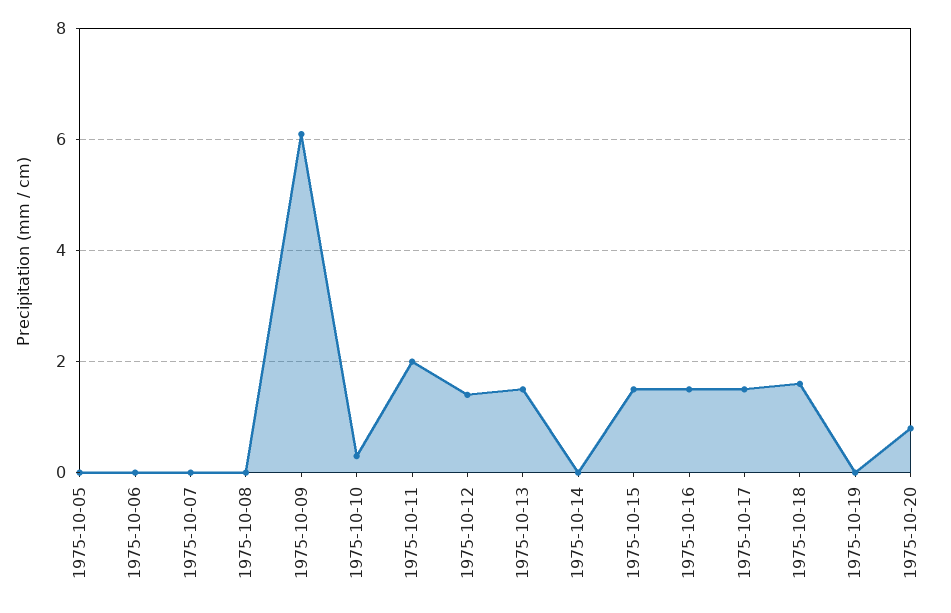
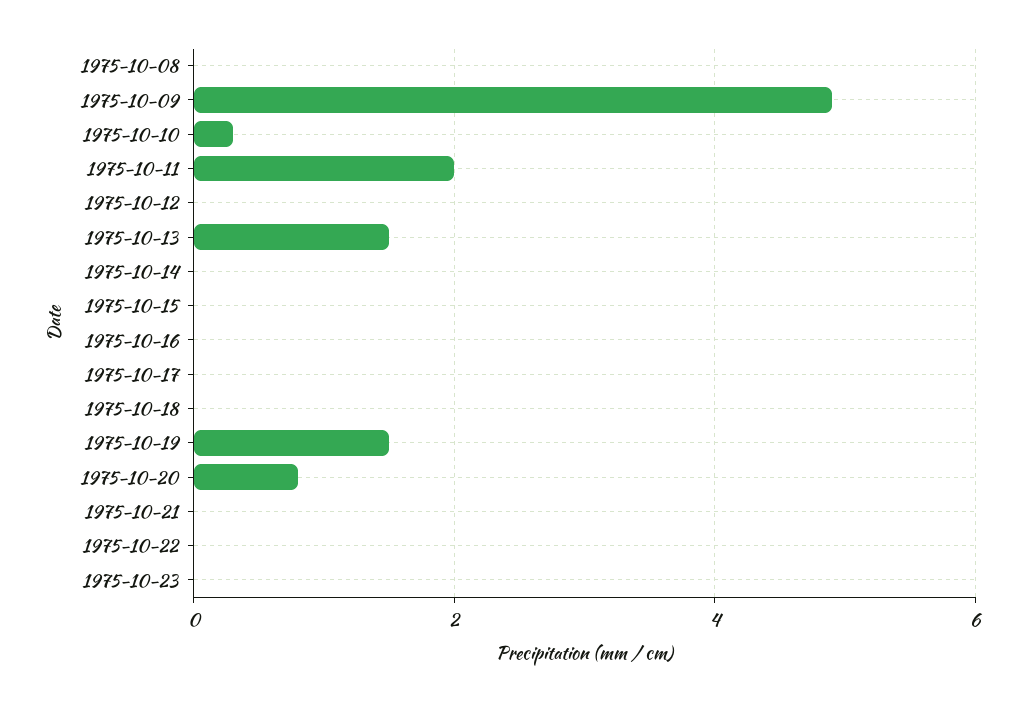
1975-10-05: 0 -> none
1975-10-06: 0 -> none
1975-10-07: 0 -> none
1975-10-09: 6 -> 5
1975-10-12: 1.5 -> 0
1975-10-15: 1.5 -> 0
1975-10-16: 1.5 -> 0
1975-10-17: 1.5 -> 0
1975-10-18: 1.5 -> 0
1975-10-19: 0 -> 1.5
1975-10-21: none -> 0
1975-10-22: none -> 0
1975-10-23: none -> 0

